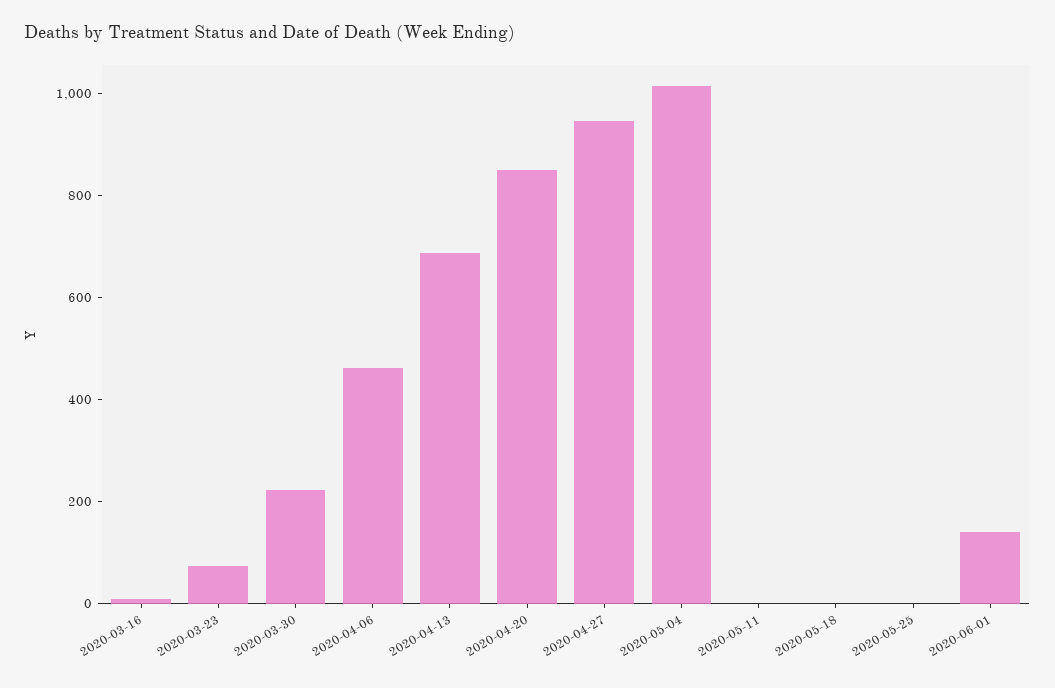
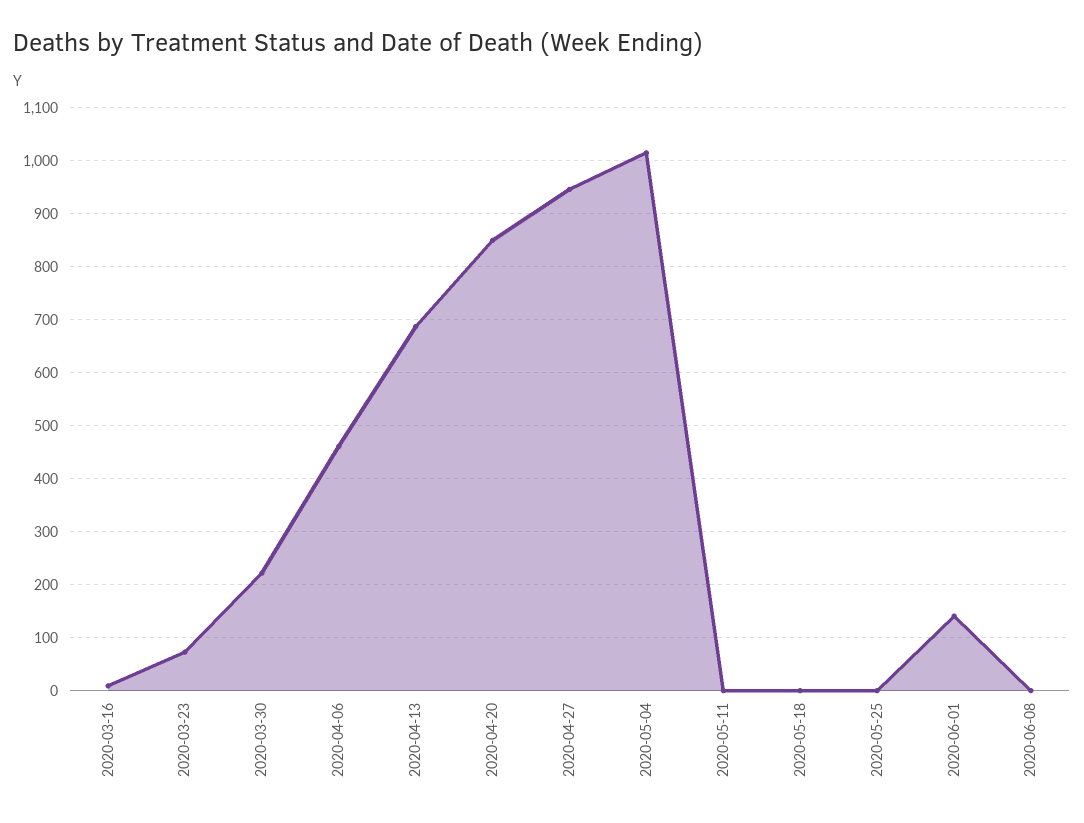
2020-06-08: none -> 0

